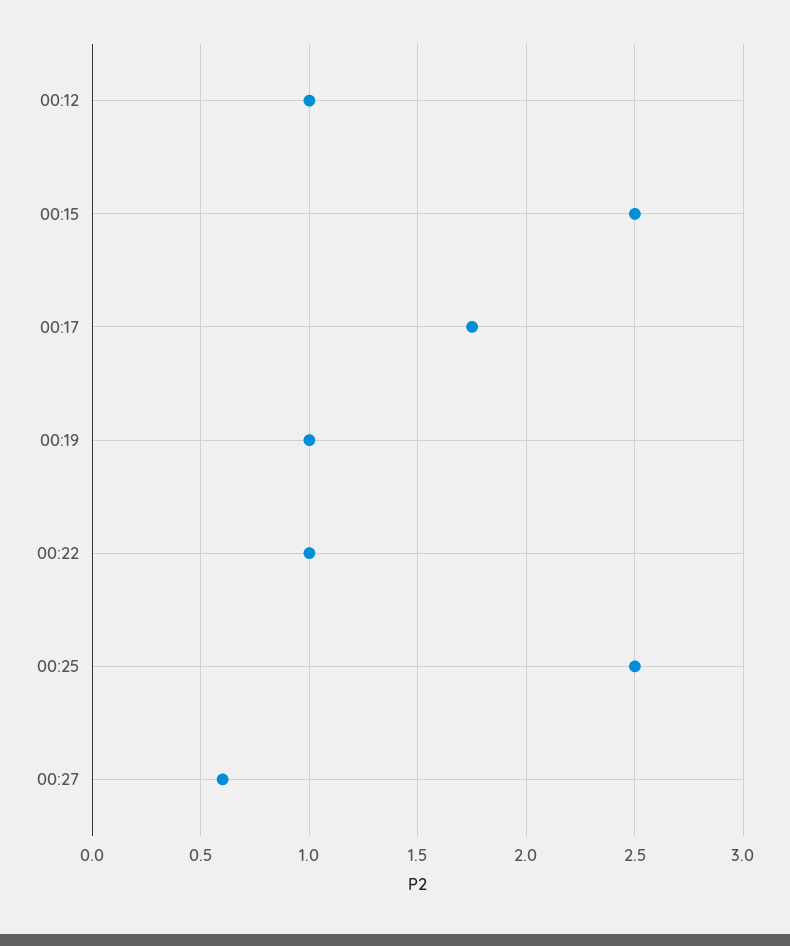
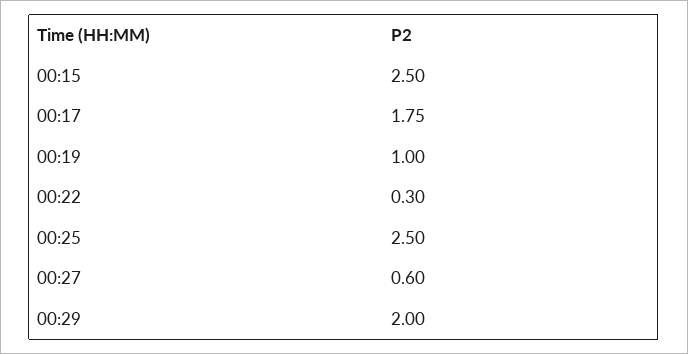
00:12: 1 -> none
00:22: 1 -> 0.3
00:29: none -> 2

